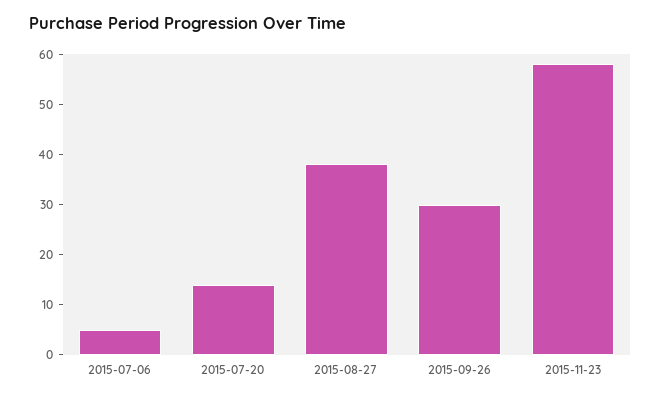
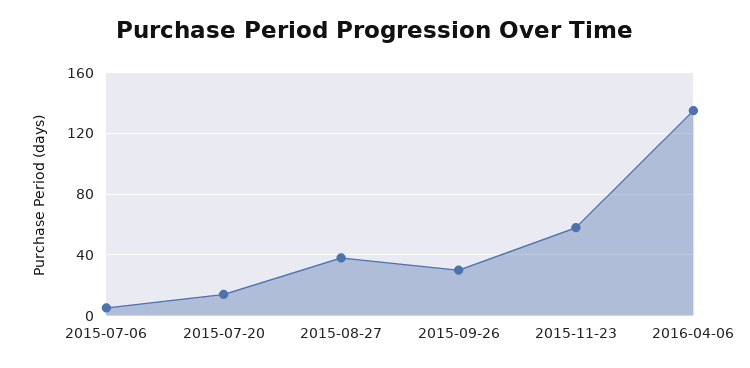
2016-04-06: none -> 135

